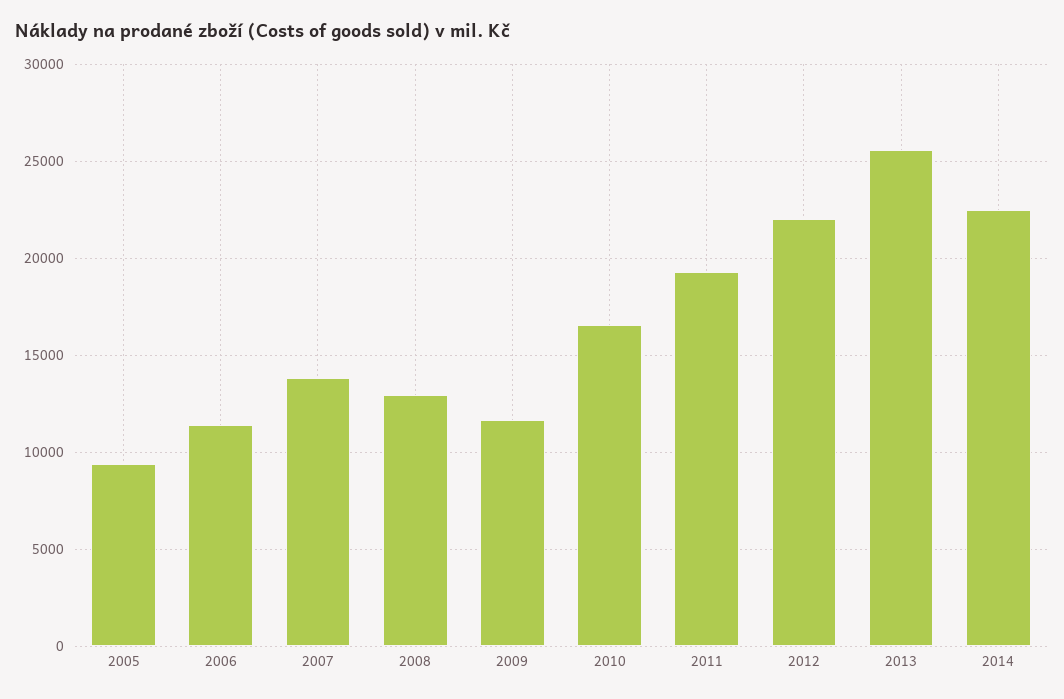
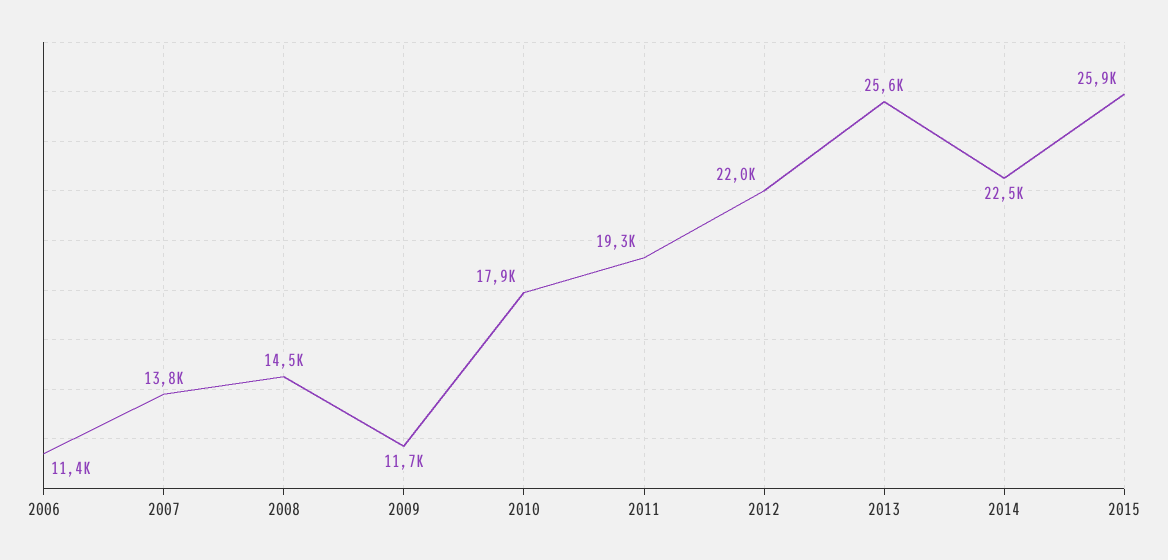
2005: 9500 -> none
2008: 13000 -> 14500
2010: 16500 -> 17900
2015: none -> 25900

